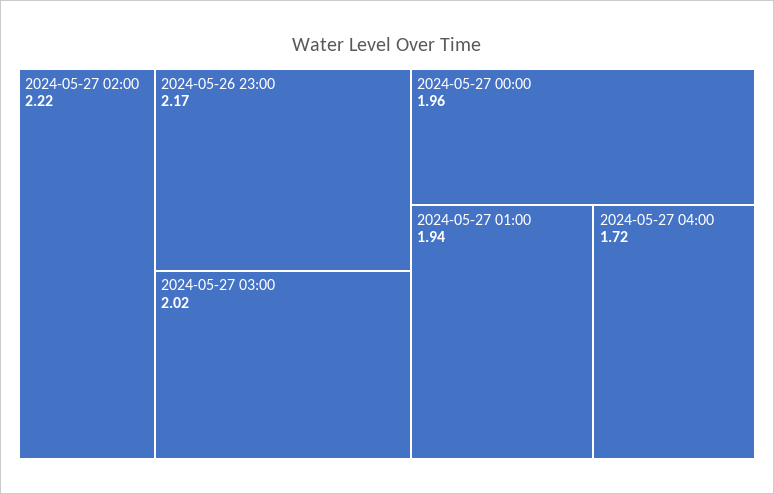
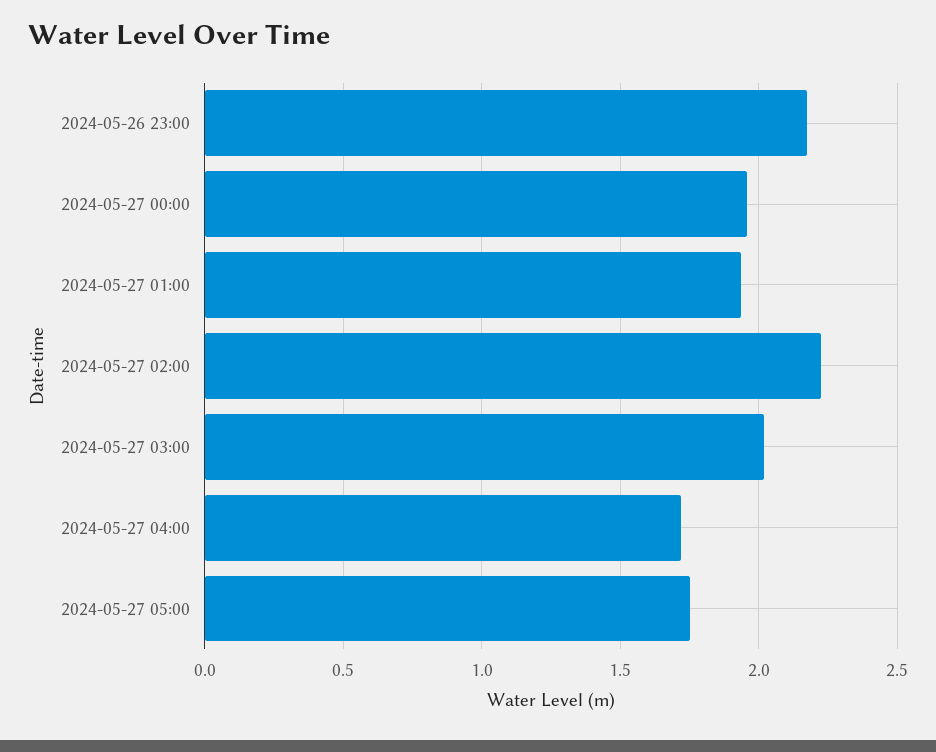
2024-05-27 05:00: none -> 1.75

